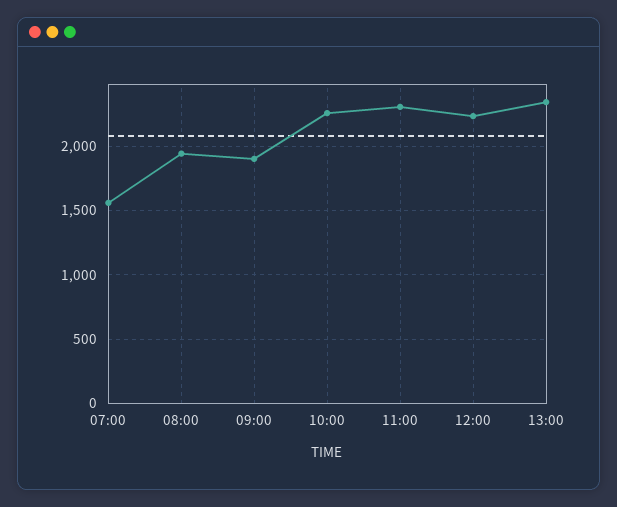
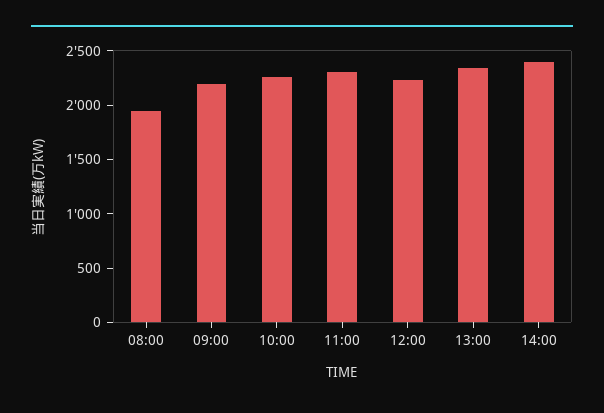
07:00: 1550 -> none
09:00: 1900 -> 2200
14:00: none -> 2400

